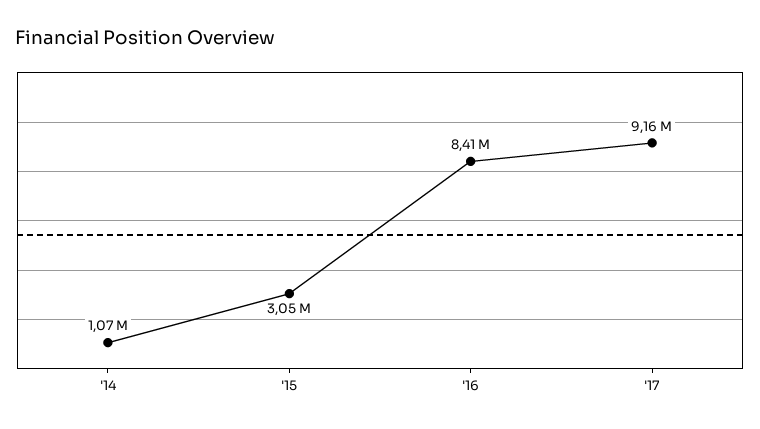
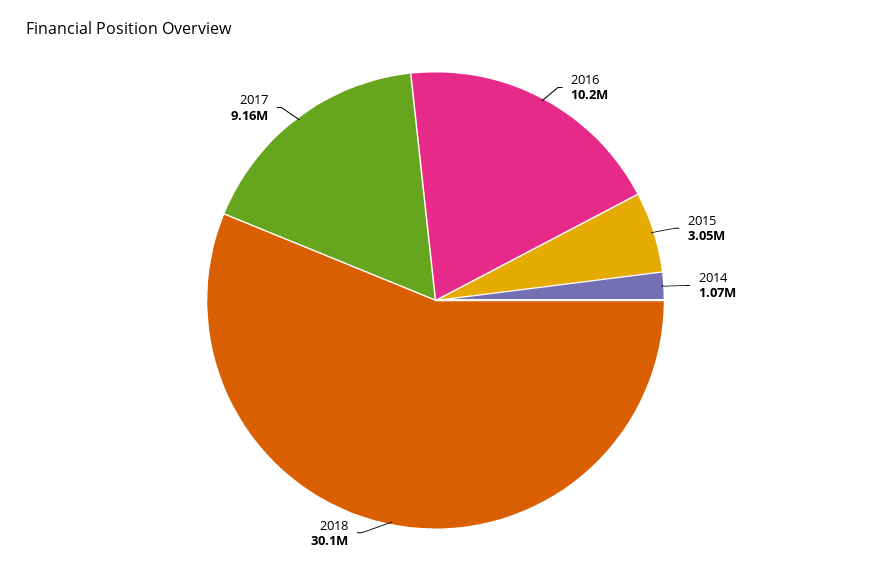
'16: 8410000 -> 10200000
2018: none -> 30100000

